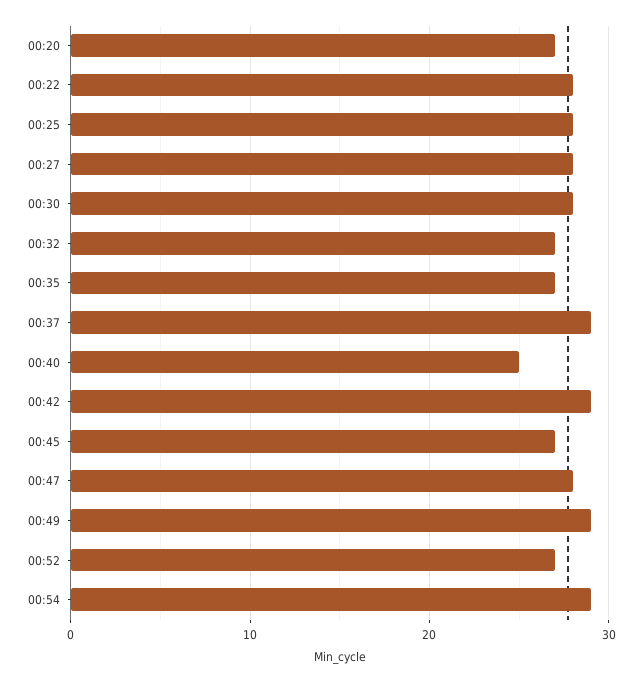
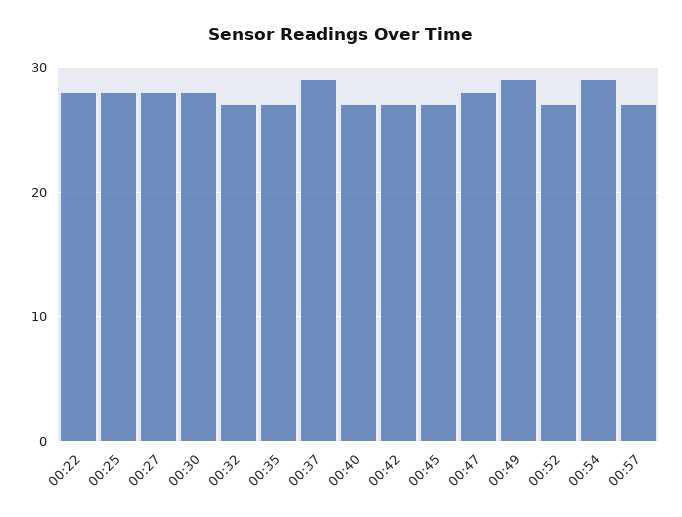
00:20: 27 -> none
00:40: 25 -> 27
00:42: 29 -> 27
00:57: none -> 27

